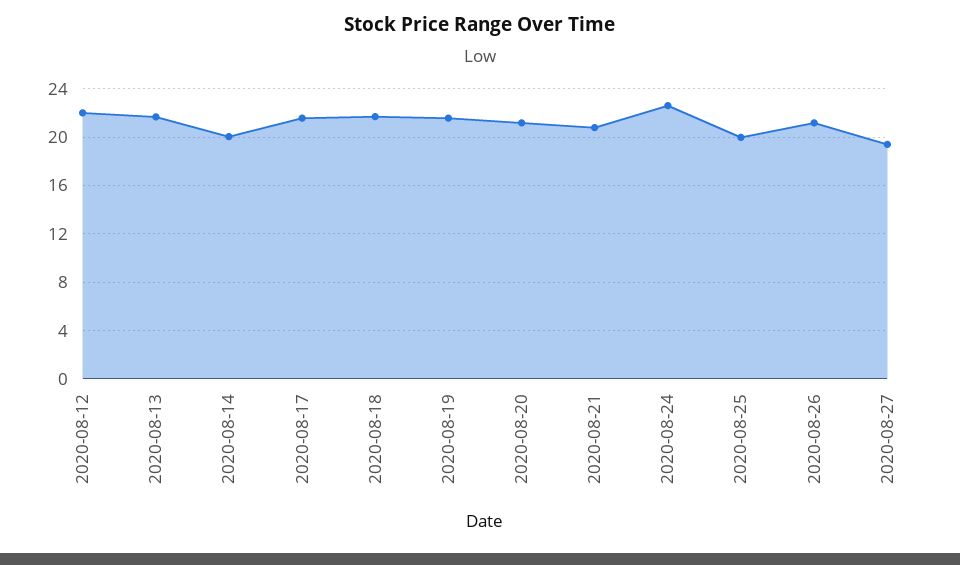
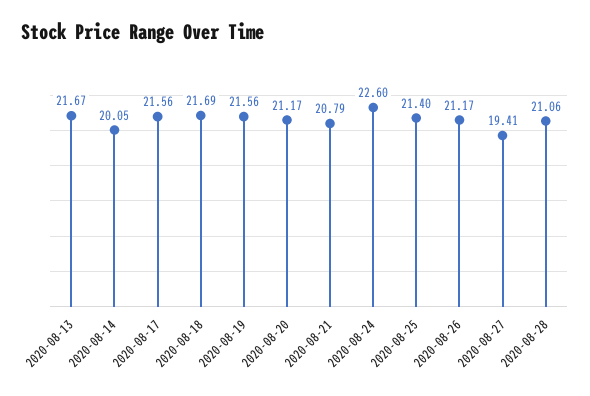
2020-08-12: 22 -> none
2020-08-25: 20 -> 21.4
2020-08-28: none -> 21.06

